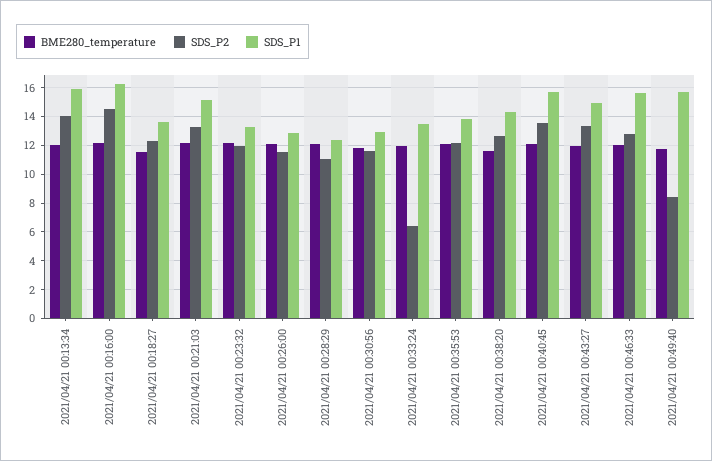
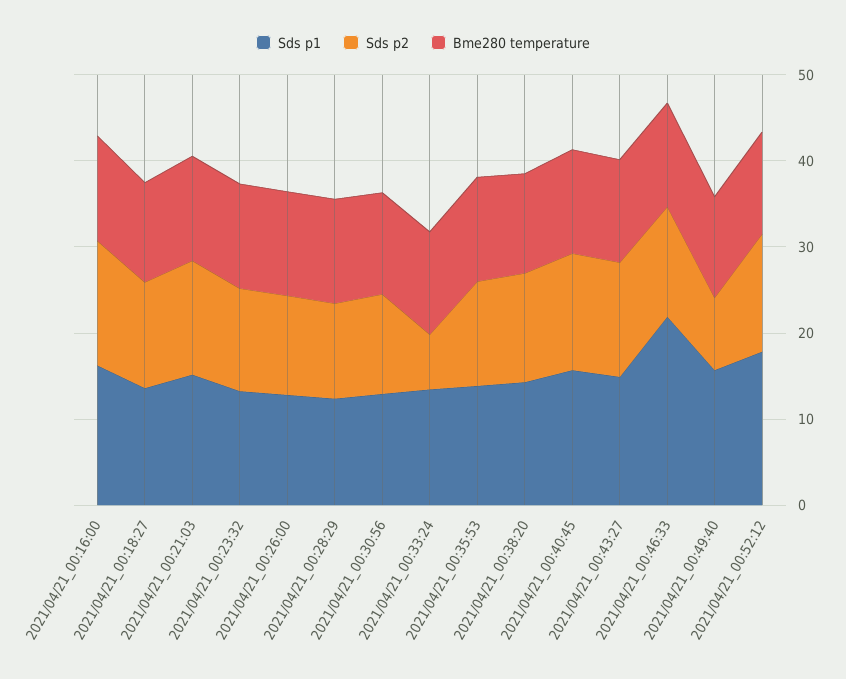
BME280_temperature, 2021/04/21 00:13:34: 12 -> none
SDS_P2, 2021/04/21 00:13:34: 14 -> none
SDS_P1, 2021/04/21 00:13:34: 16 -> none
SDS_P1, 2021/04/21 00:46:33: 15.5 -> 22
SDS_P1, 2021/04/21_00:52:12: none -> 18
SDS_P2, 2021/04/21_00:52:12: none -> 14
BME280_temperature, 2021/04/21_00:52:12: none -> 12

